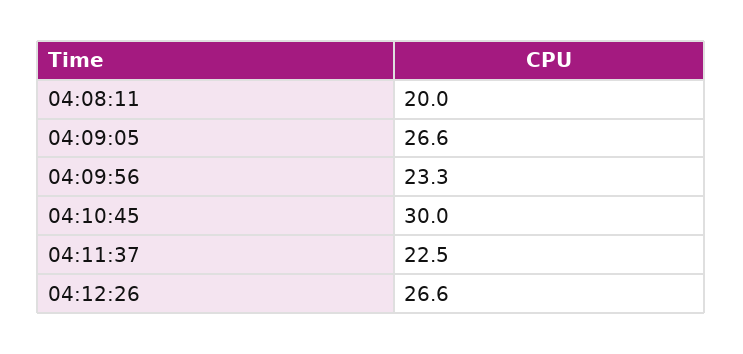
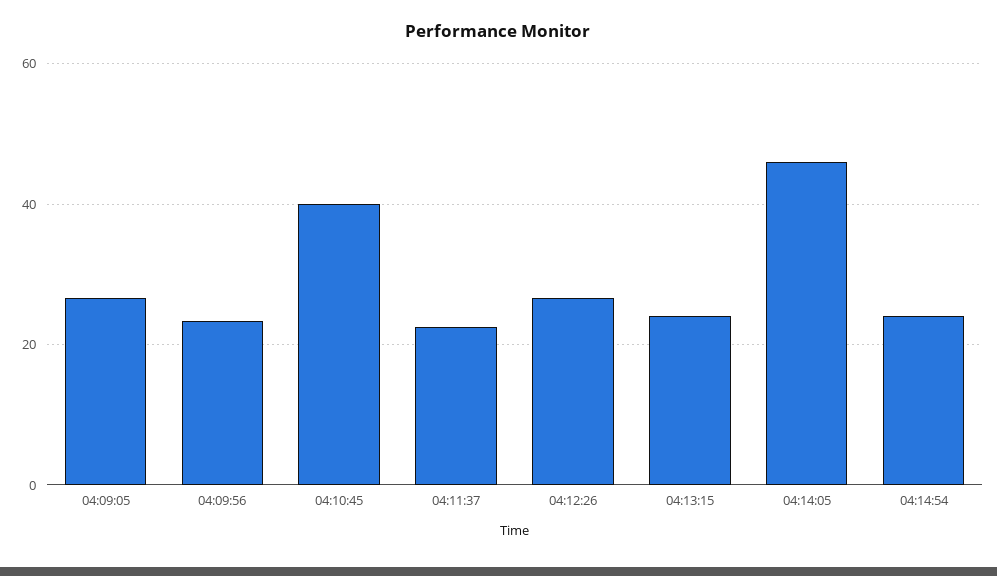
04:08:11: 20 -> none
04:10:45: 30 -> 40
04:13:15: none -> 24
04:14:05: none -> 46
04:14:54: none -> 24

